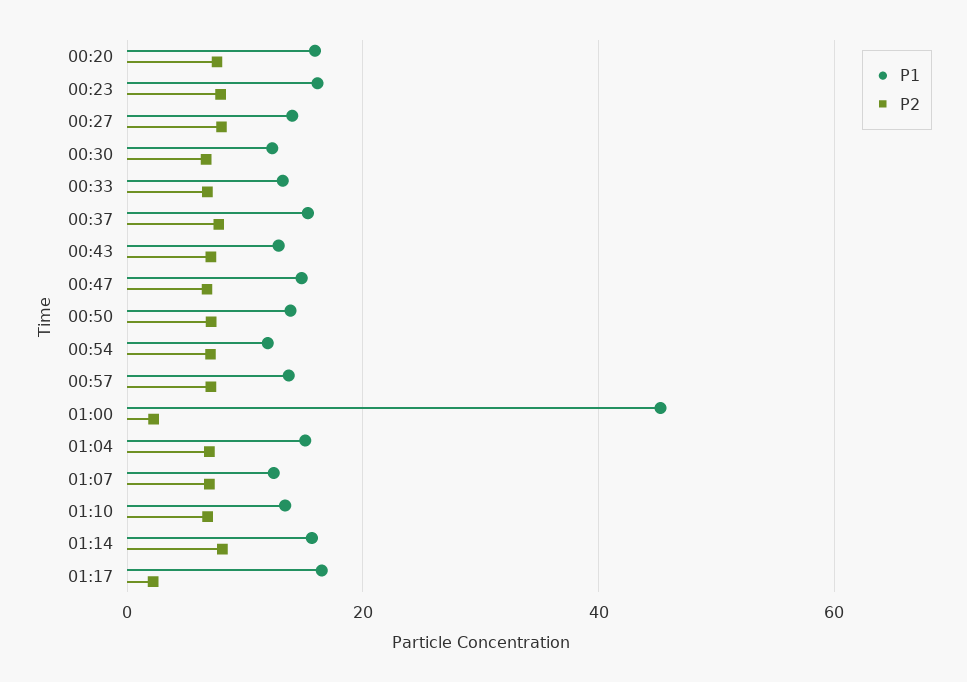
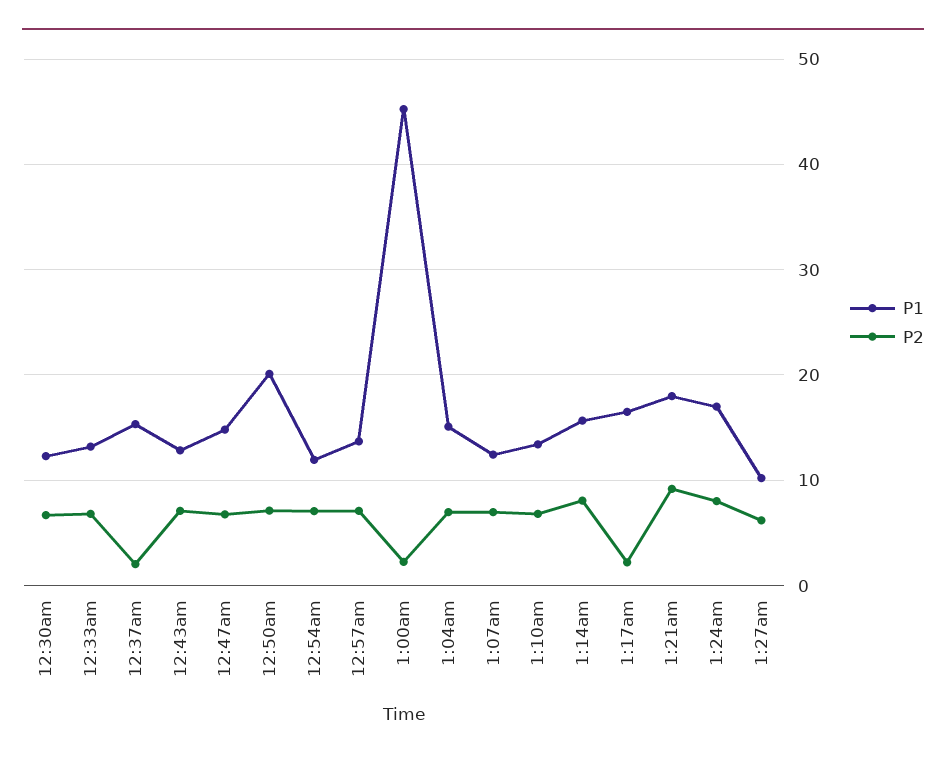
P1, 00:20: 16 -> none
P2, 00:20: 8 -> none
P1, 00:23: 16 -> none
P2, 00:23: 8 -> none
P1, 00:27: 14 -> none
P2, 00:27: 8 -> none
P2, 00:37: 8 -> 2
P1, 00:50: 14 -> 20
P1, 1:21am: none -> 18
P2, 1:21am: none -> 9
P1, 1:24am: none -> 17
P2, 1:24am: none -> 8
P1, 1:27am: none -> 10
P2, 1:27am: none -> 6

